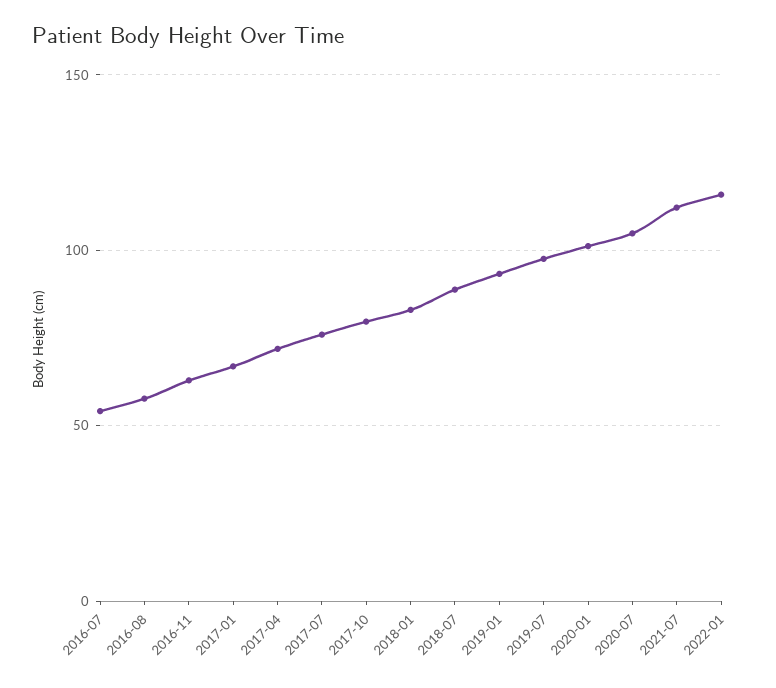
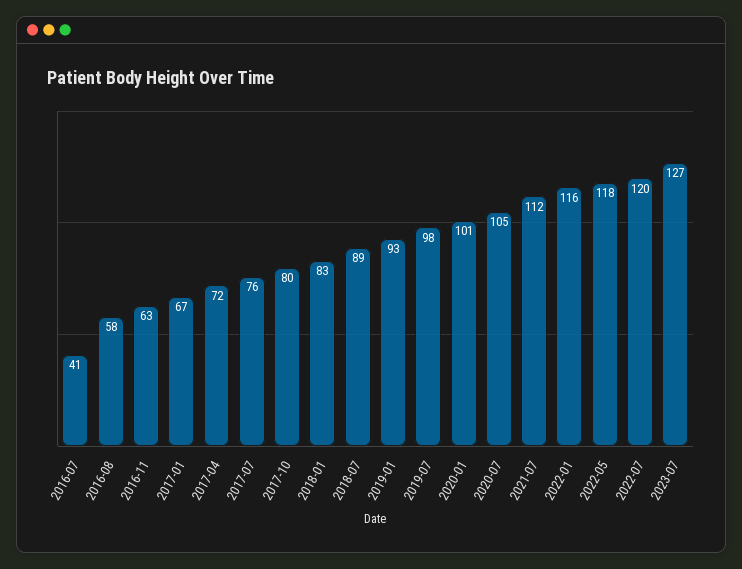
2016-07: 55 -> 41
2022-05: none -> 118
2022-07: none -> 120
2023-07: none -> 127

